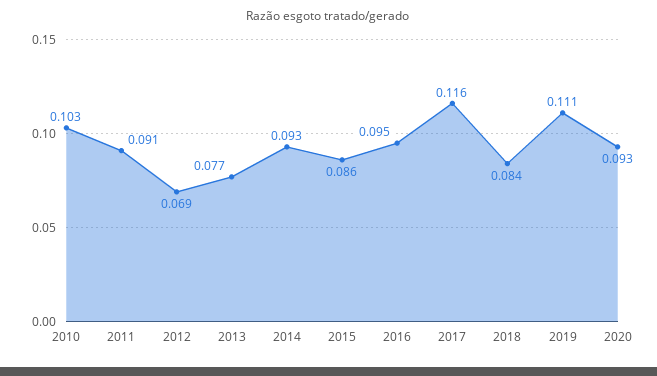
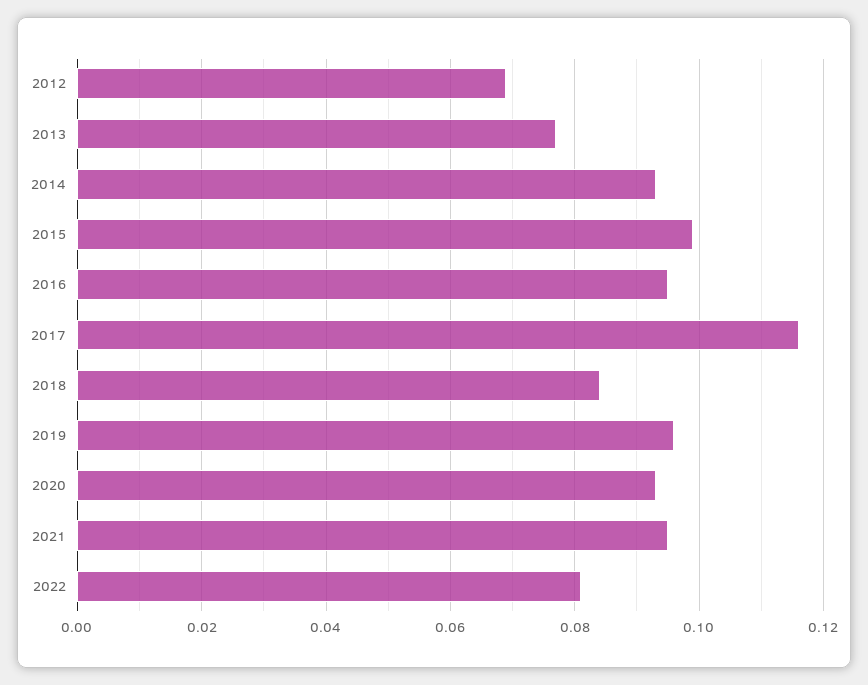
2010: 0.103 -> none
2011: 0.091 -> none
2015: 0.086 -> 0.1
2019: 0.111 -> 0.095
2021: none -> 0.095
2022: none -> 0.08

